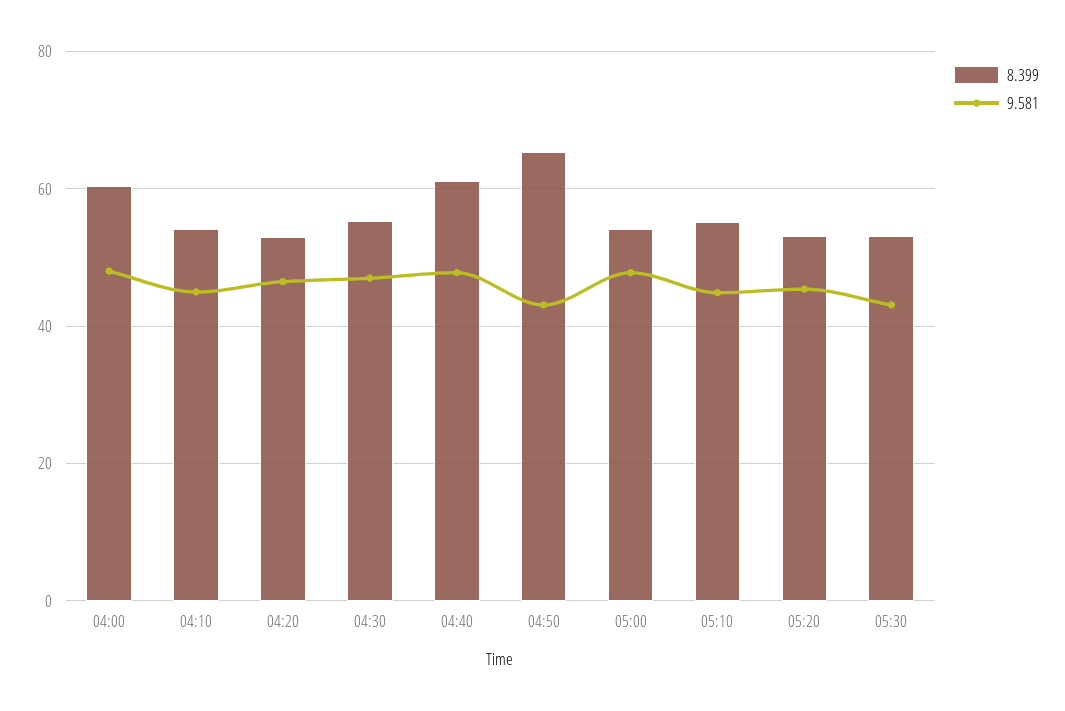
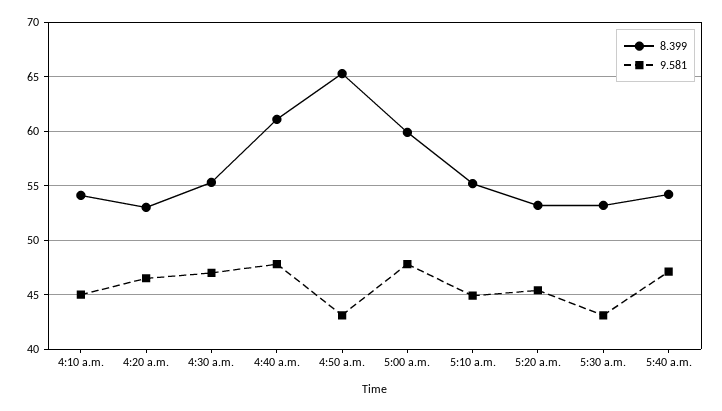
8.399, 04:00: 60 -> none
9.581, 04:00: 48 -> none
8.399, 05:00: 54 -> 60
8.399, 5:40 a.m.: none -> 54
9.581, 5:40 a.m.: none -> 47

